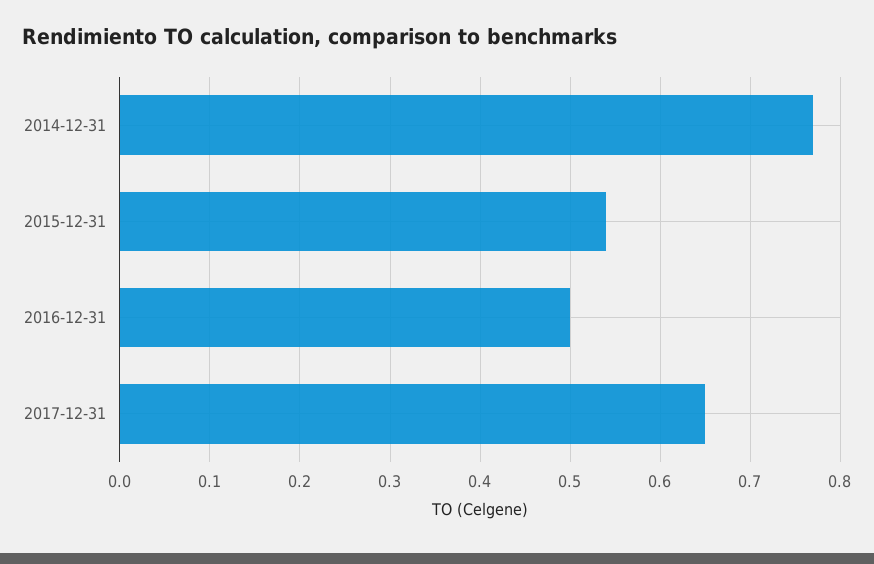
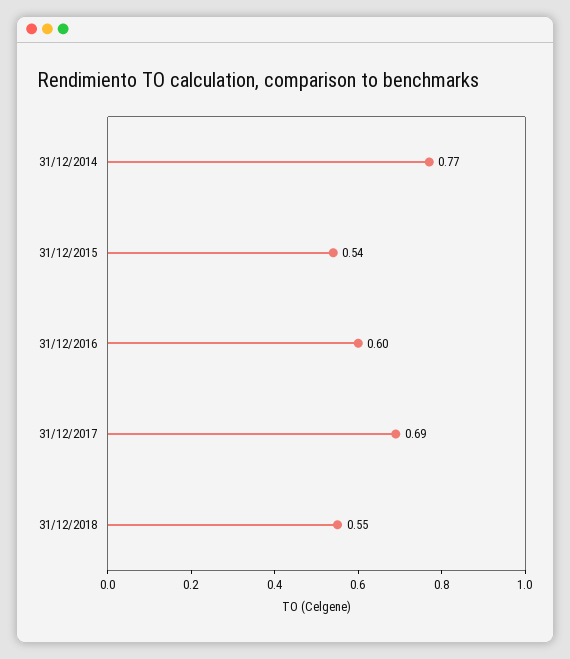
2016-12-31: 0.5 -> 0.6
2017-12-31: 0.65 -> 0.69
31/12/2018: none -> 0.55

